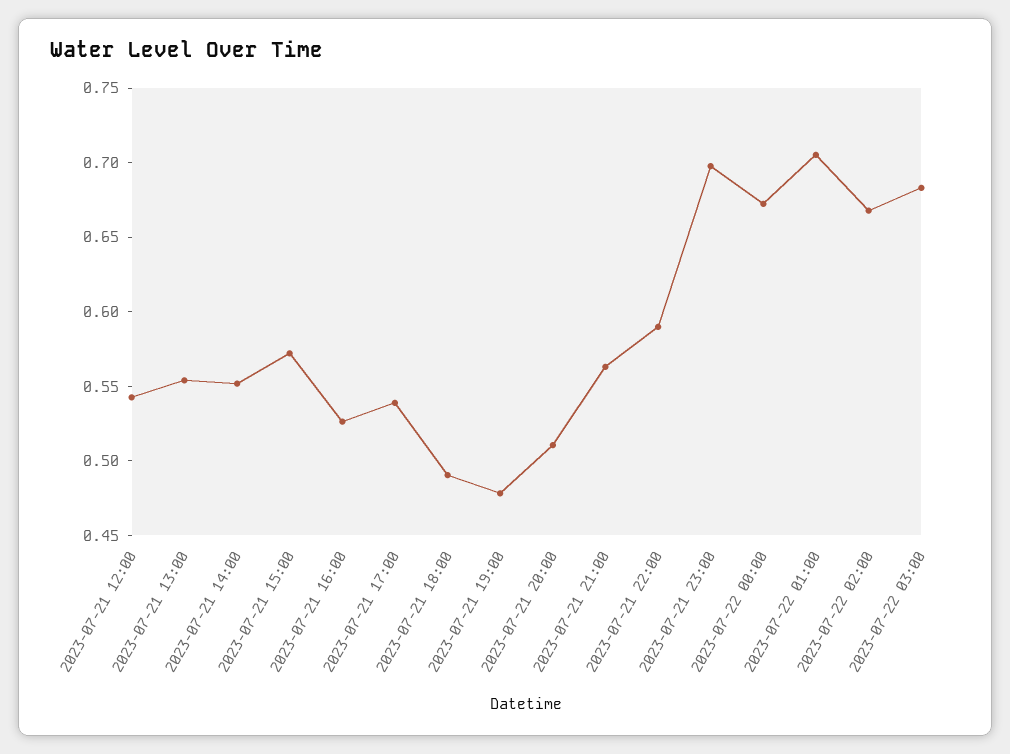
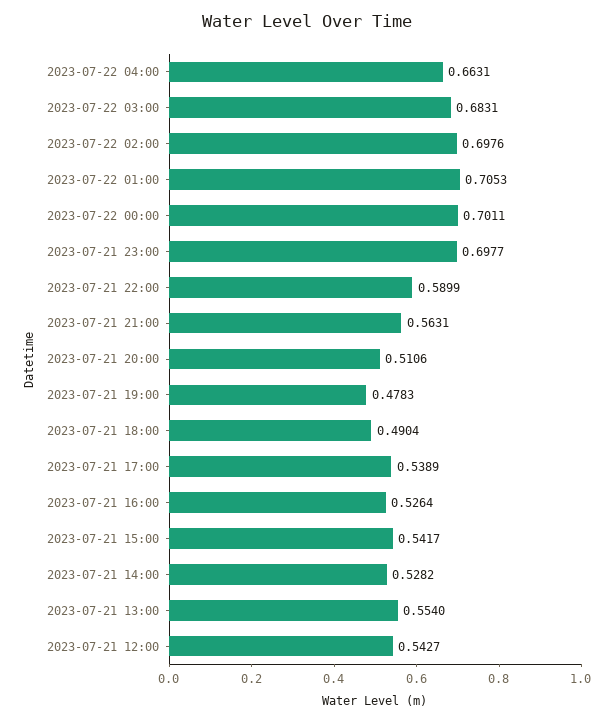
2023-07-21 14:00: 0.55 -> 0.5282
2023-07-21 15:00: 0.57 -> 0.5417
2023-07-22 00:00: 0.67 -> 0.7011
2023-07-22 02:00: 0.67 -> 0.6976
2023-07-22 04:00: none -> 0.6631

